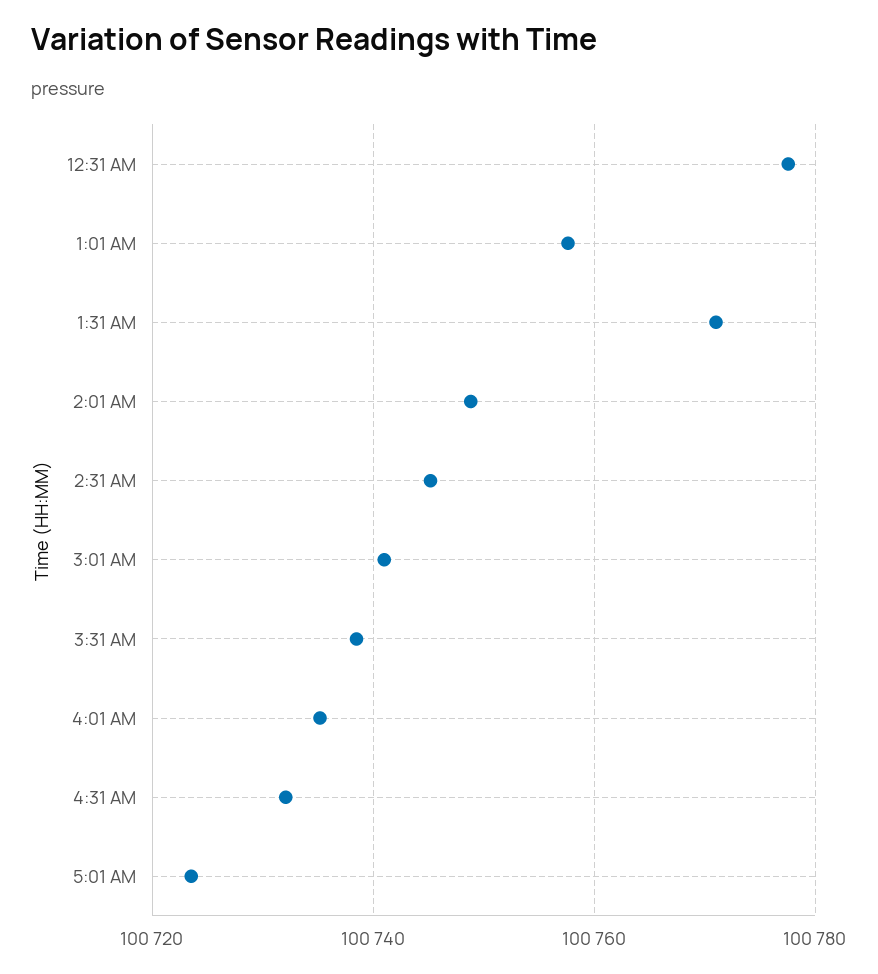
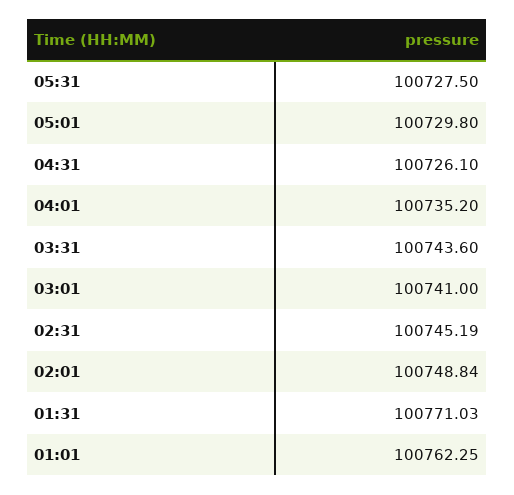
12:31 AM: 100778 -> none
1:01 AM: 100758 -> 100762.25
3:31 AM: 100738 -> 100743.6
4:31 AM: 100732 -> 100726.1
5:01 AM: 100724 -> 100729.8
05:31: none -> 100727.5

